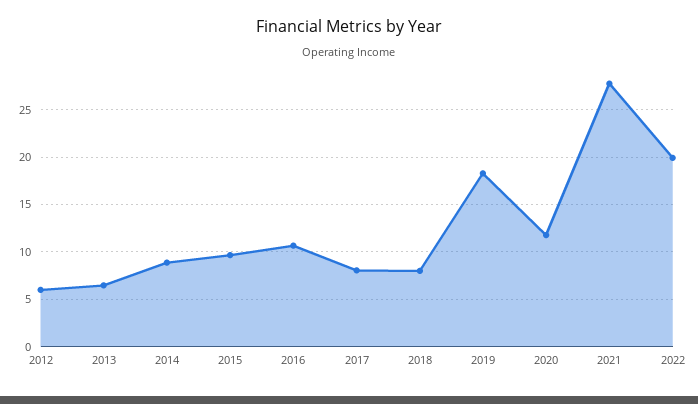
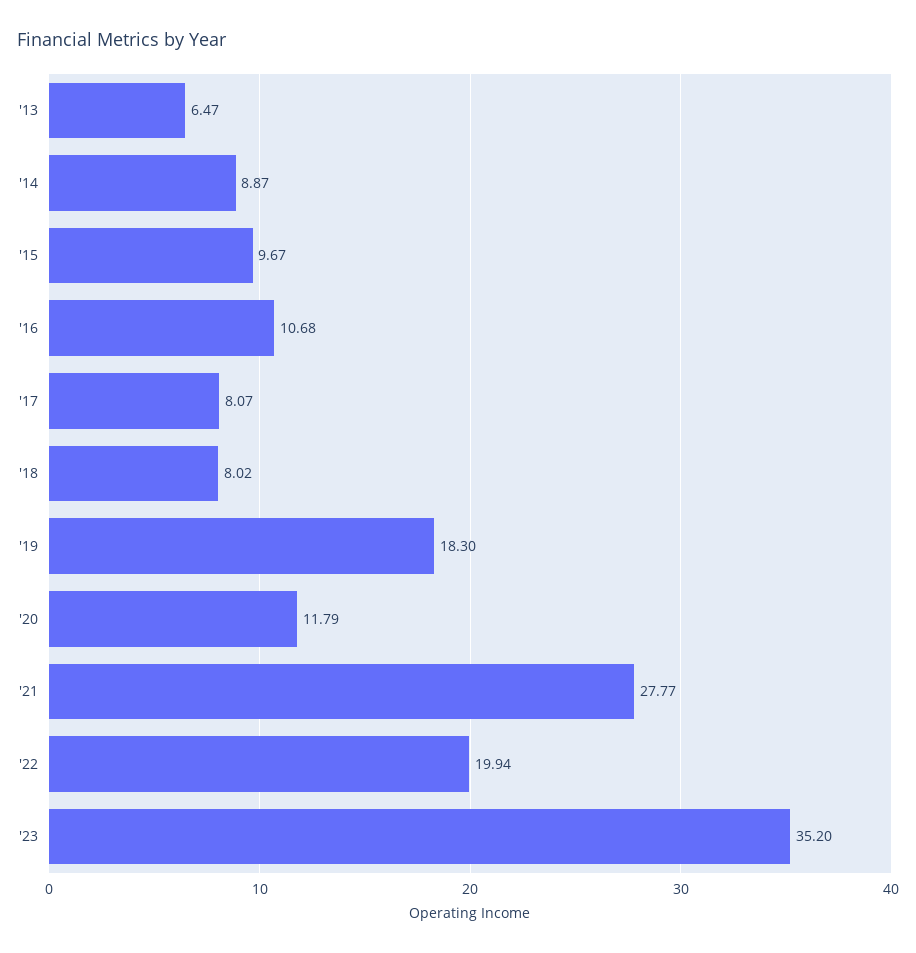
2012: 6 -> none
'23: none -> 35.2

